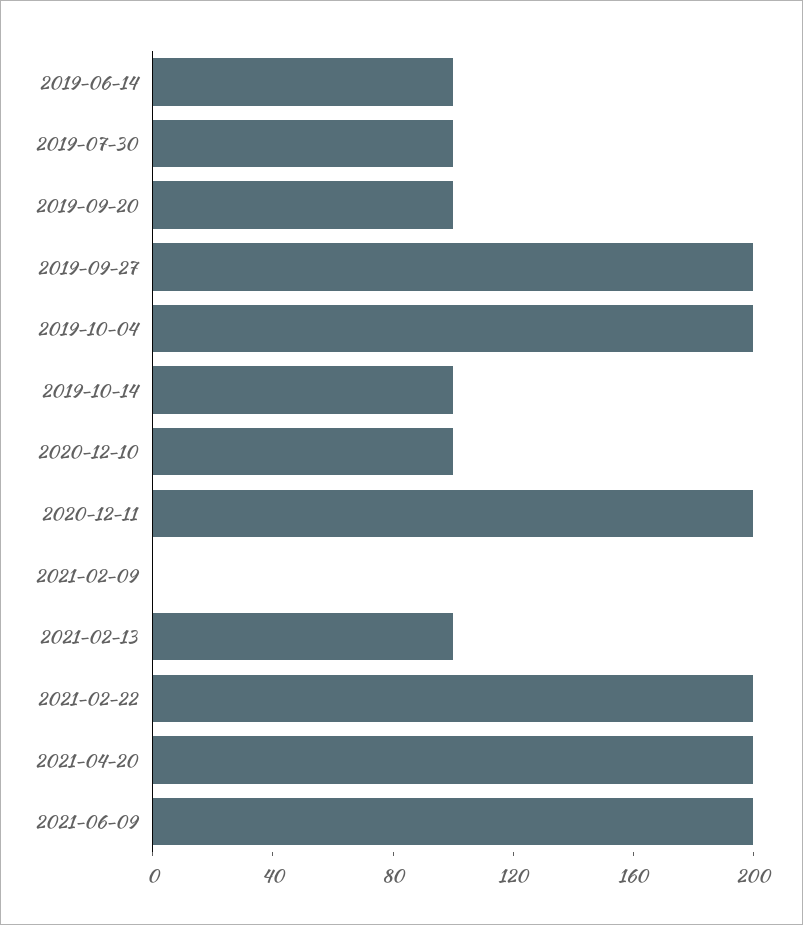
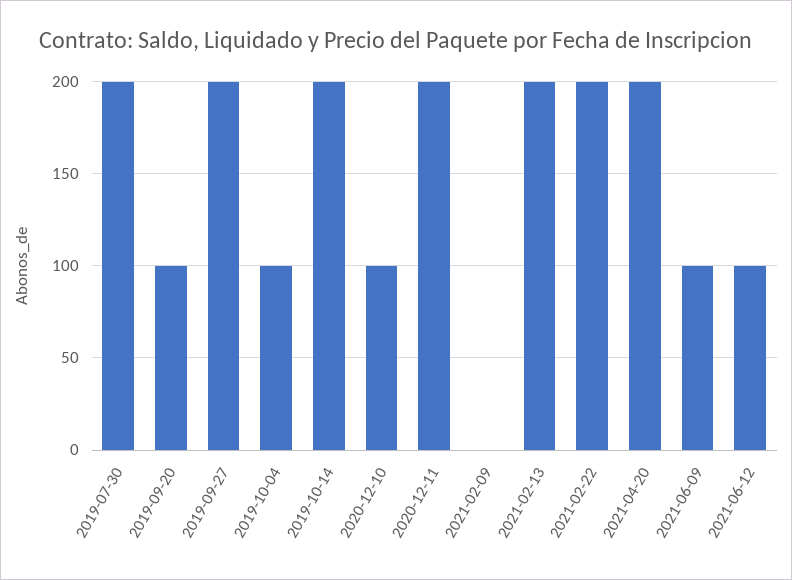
2019-06-14: 100 -> none
2019-07-30: 100 -> 200
2019-10-04: 200 -> 100
2019-10-14: 100 -> 200
2021-02-13: 100 -> 200
2021-06-09: 200 -> 100
2021-06-12: none -> 100

